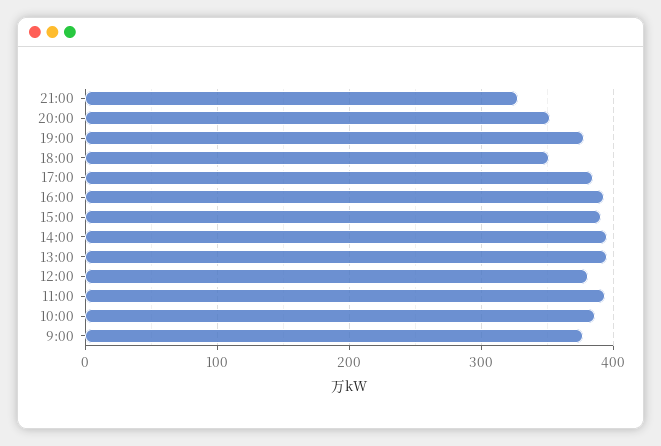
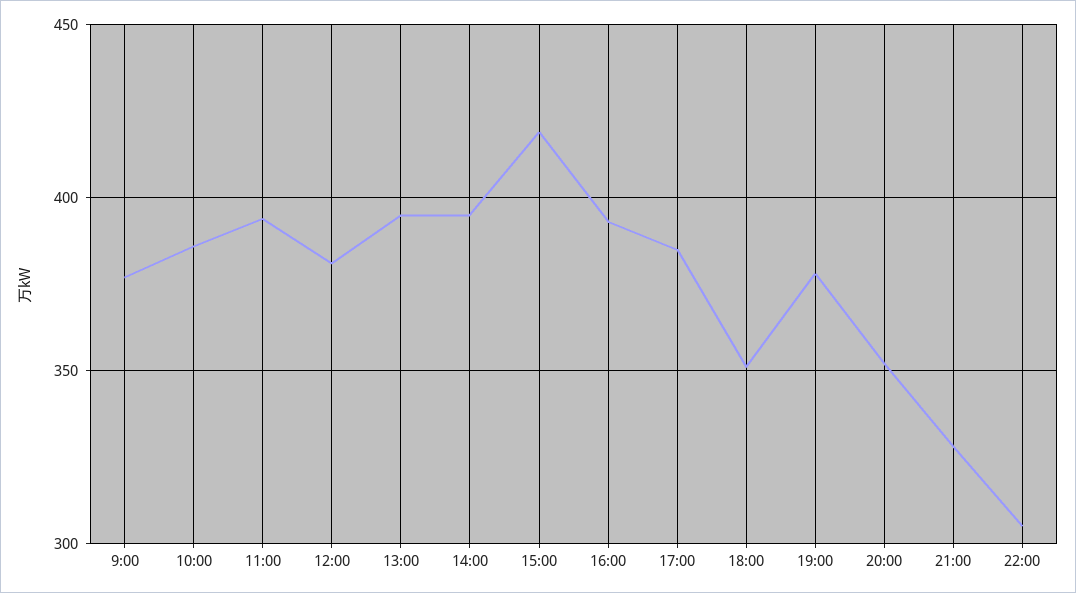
15:00: 390 -> 420
22:00: none -> 305

